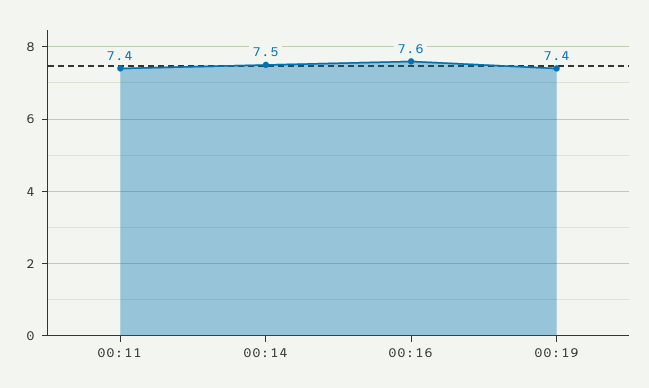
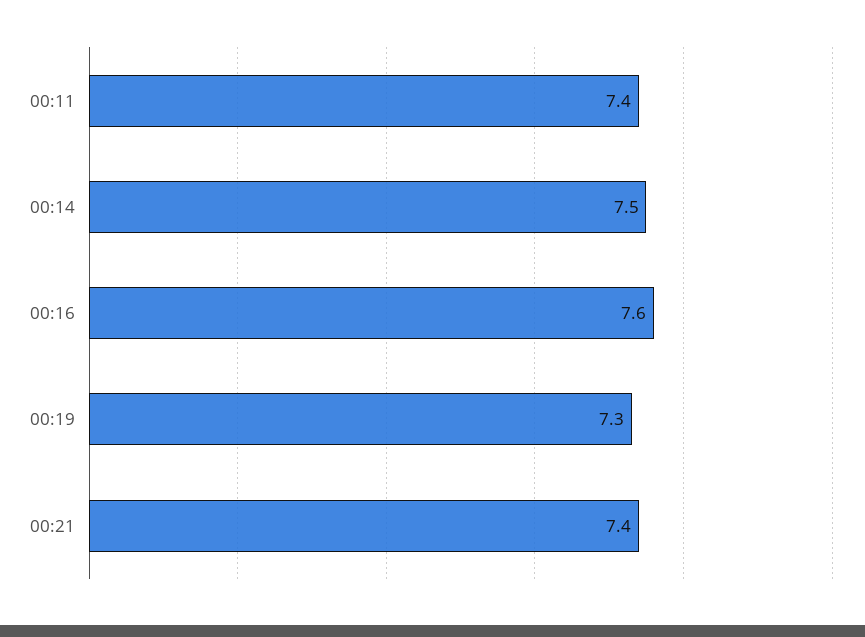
00:19: 7.4 -> 7.3
00:21: none -> 7.4

